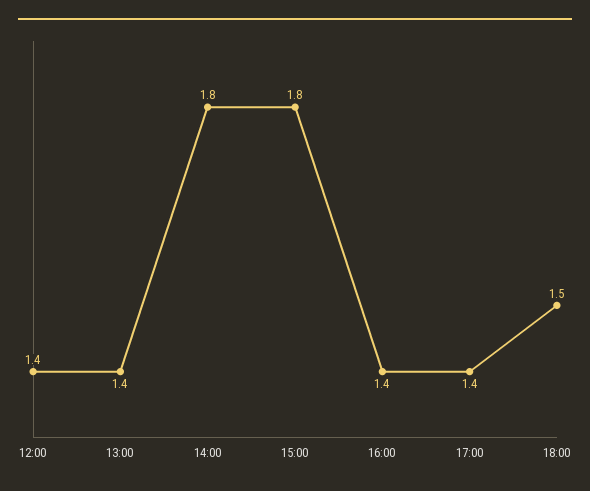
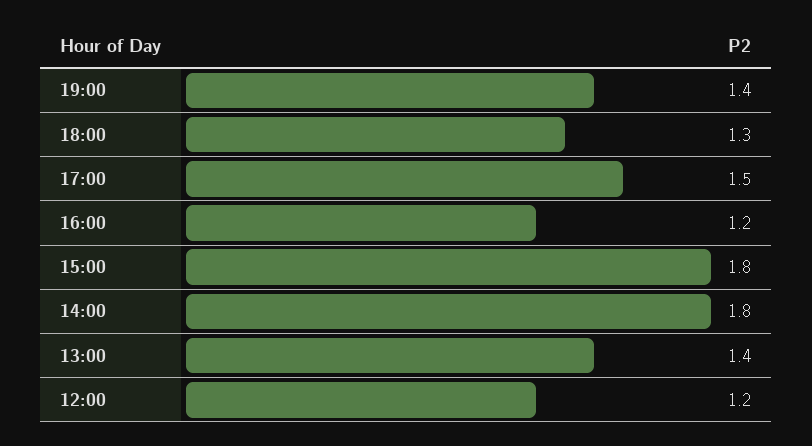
12:00: 1.4 -> 1.2
16:00: 1.4 -> 1.2
17:00: 1.4 -> 1.5
18:00: 1.5 -> 1.3
19:00: none -> 1.4

